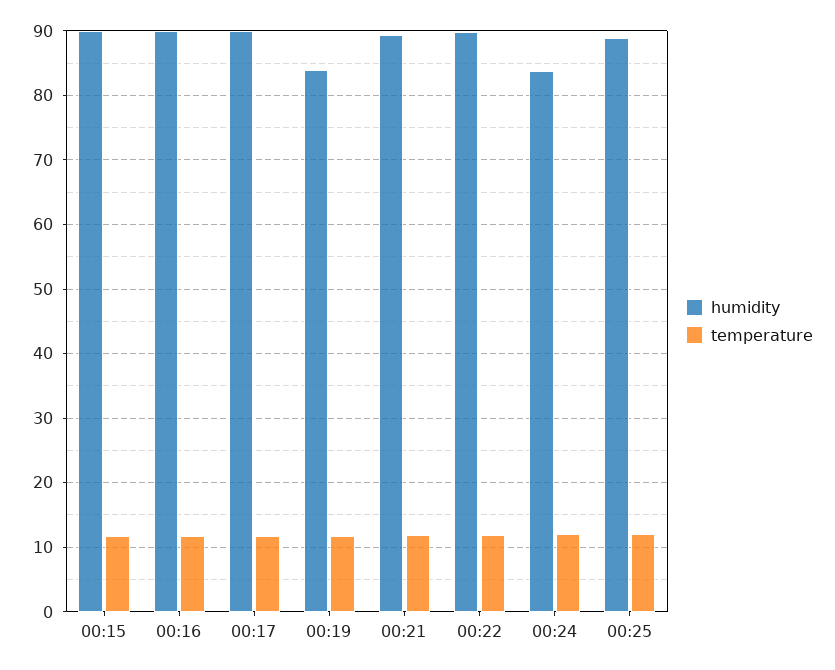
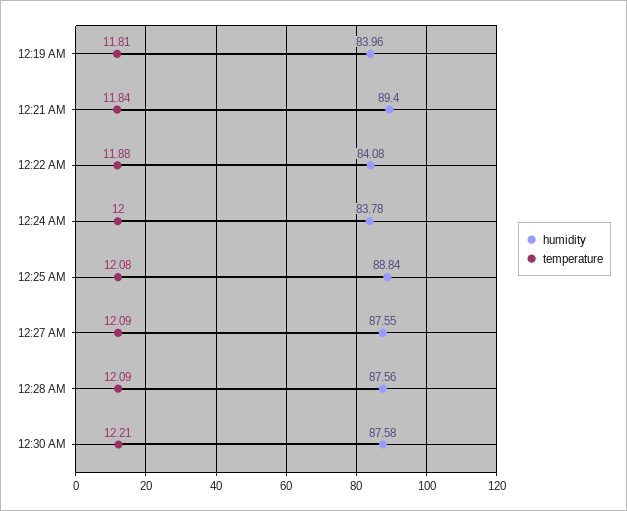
humidity, 00:15: 90 -> none
temperature, 00:15: 12 -> none
humidity, 00:16: 90 -> none
temperature, 00:16: 12 -> none
humidity, 00:17: 90 -> none
temperature, 00:17: 12 -> none
humidity, 00:22: 90 -> 84.08
humidity, 12:27 AM: none -> 87.55
temperature, 12:27 AM: none -> 12.09
humidity, 12:28 AM: none -> 87.56
temperature, 12:28 AM: none -> 12.09
humidity, 12:30 AM: none -> 87.58
temperature, 12:30 AM: none -> 12.21

